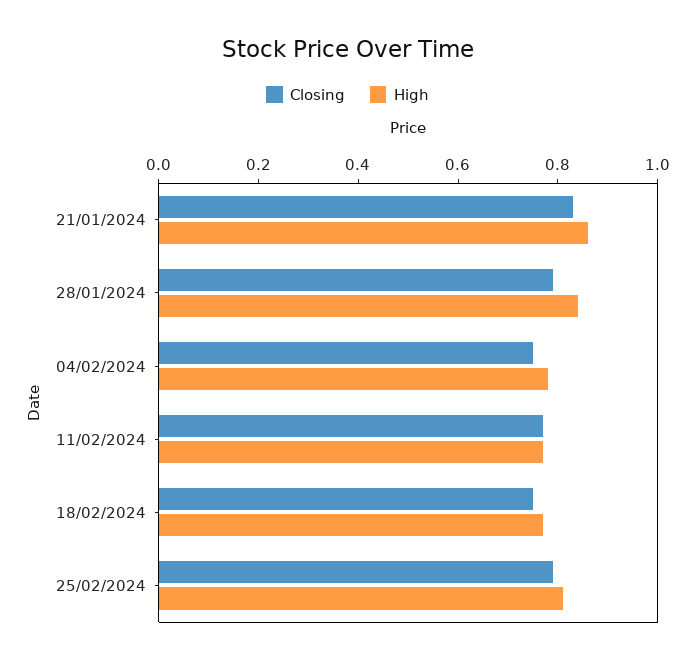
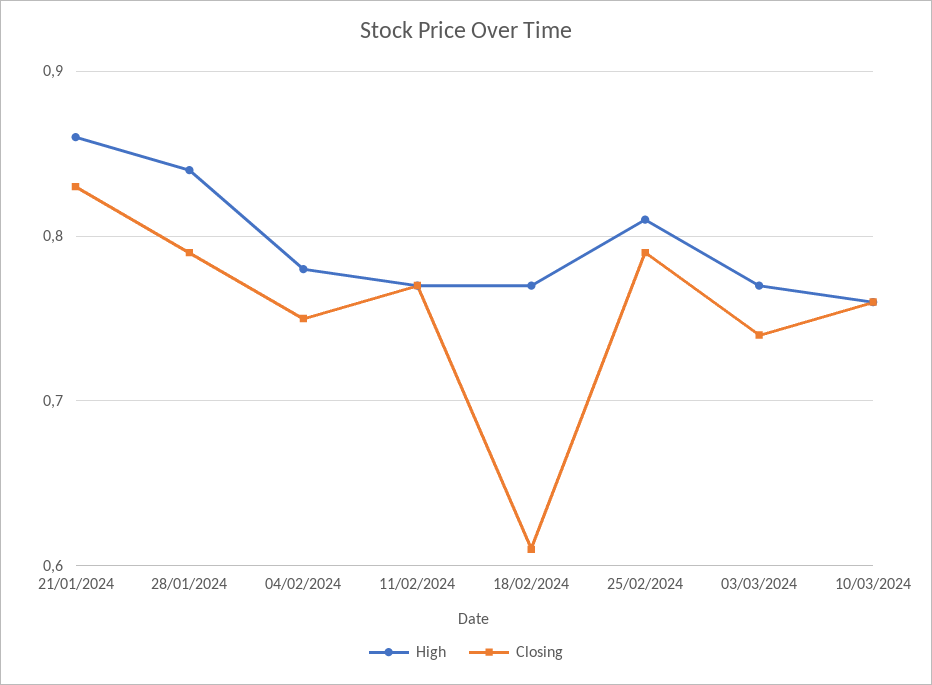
Closing, 18/02/2024: 0.75 -> 0.61
High, 03/03/2024: none -> 0.77
Closing, 03/03/2024: none -> 0.74
High, 10/03/2024: none -> 0.76
Closing, 10/03/2024: none -> 0.76

